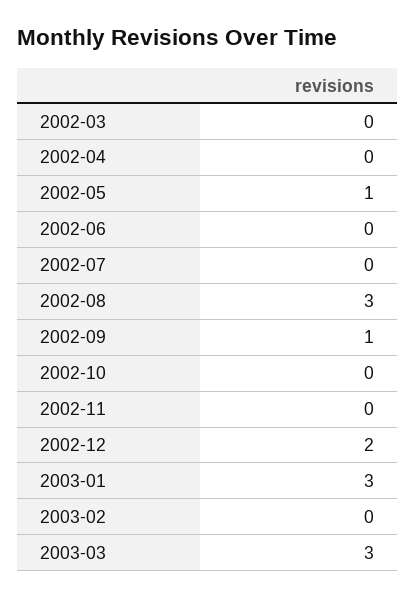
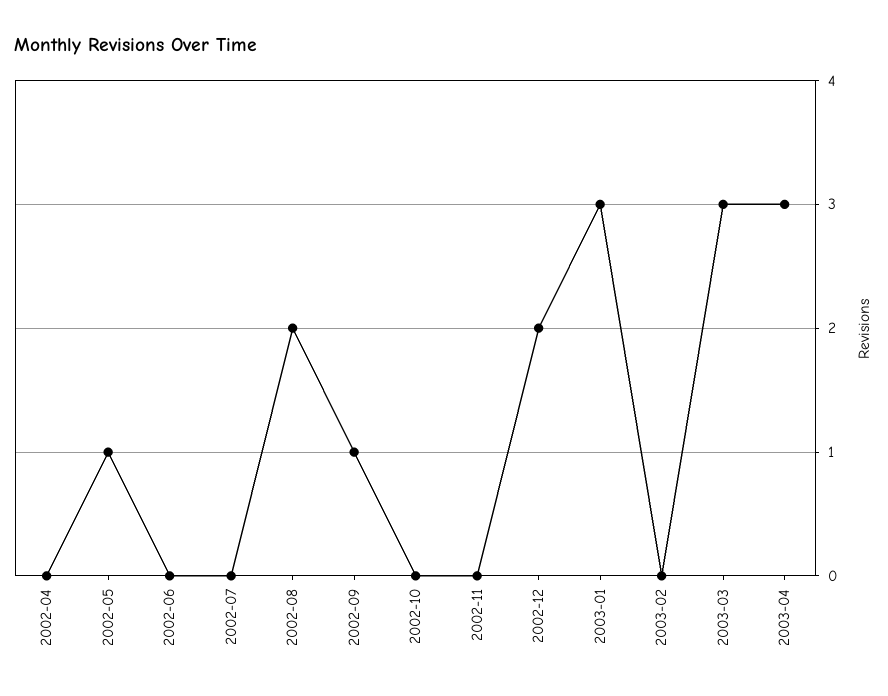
2002-03: 0 -> none
2002-08: 3 -> 2
2003-04: none -> 3

